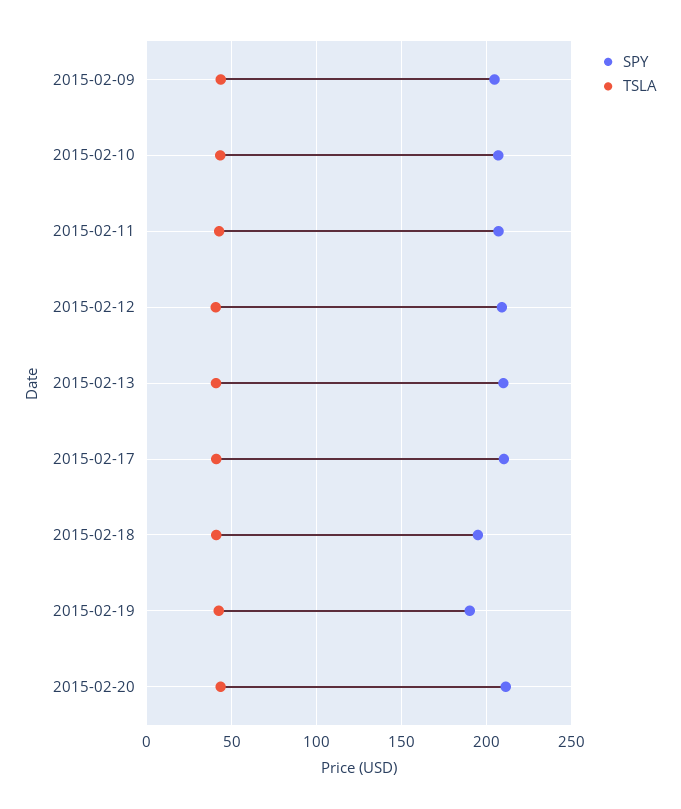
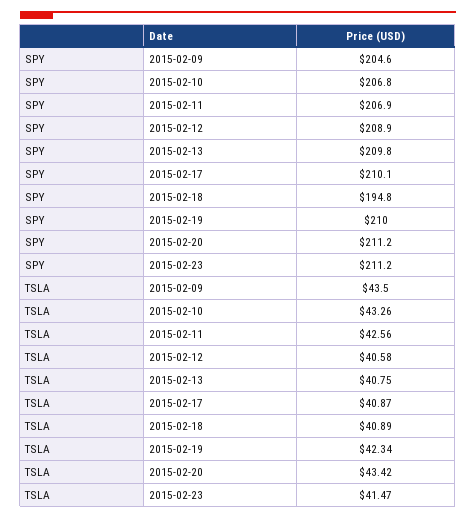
SPY, 2015-02-19: 190 -> 210
SPY, 2015-02-23: none -> 211.2
TSLA, 2015-02-23: none -> 41.47

